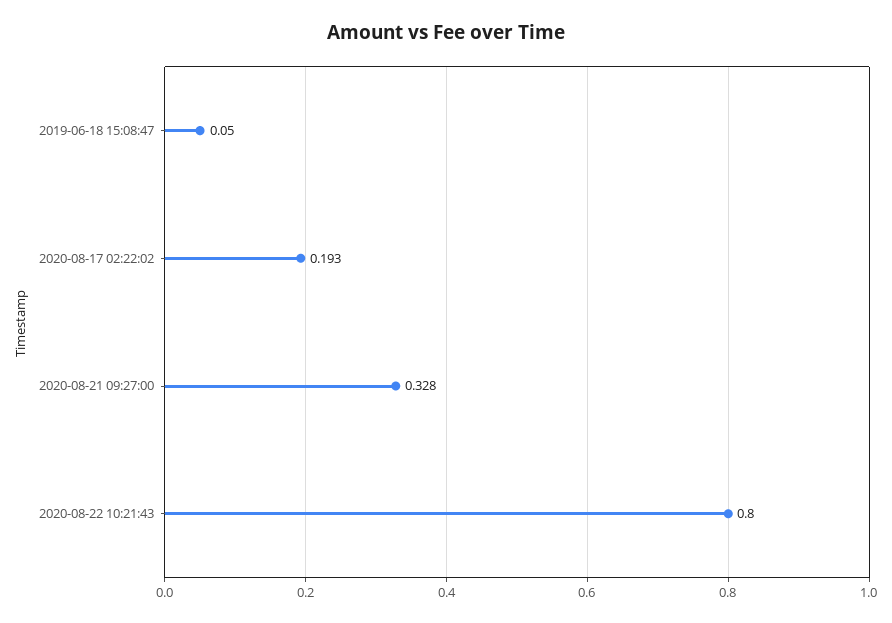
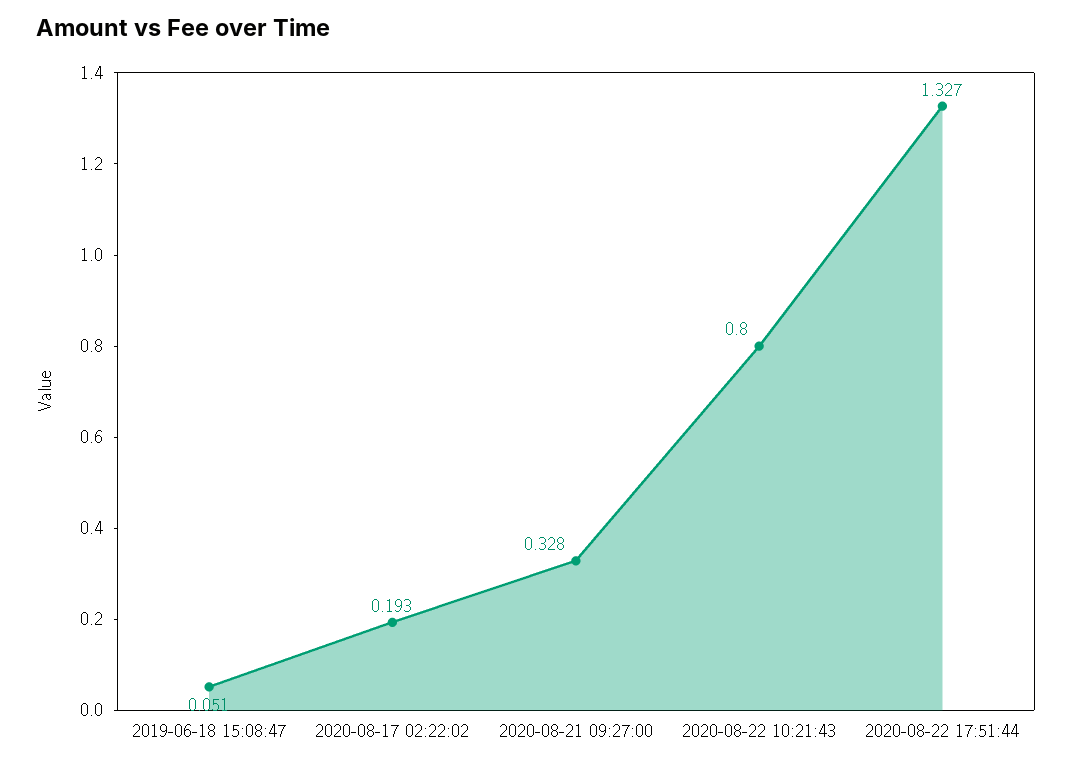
2019-06-18 15:08:47: 0.05 -> 0.051
2020-08-22 17:51:44: none -> 1.327

